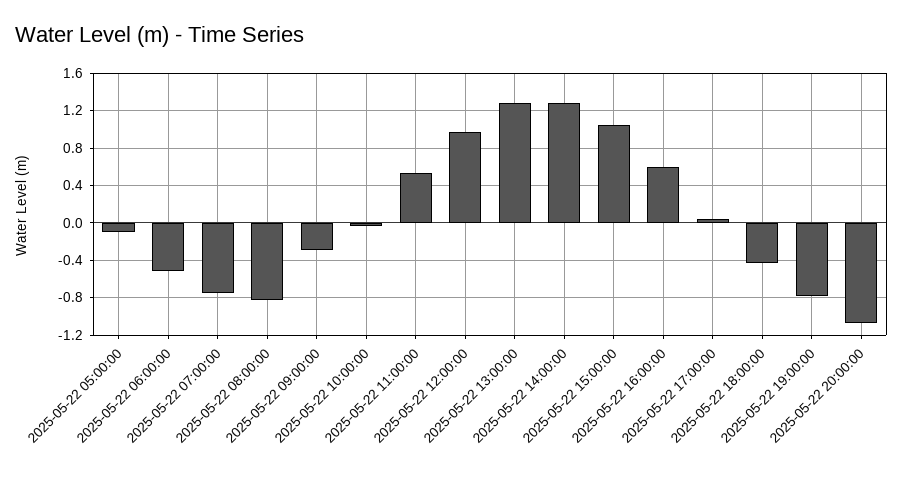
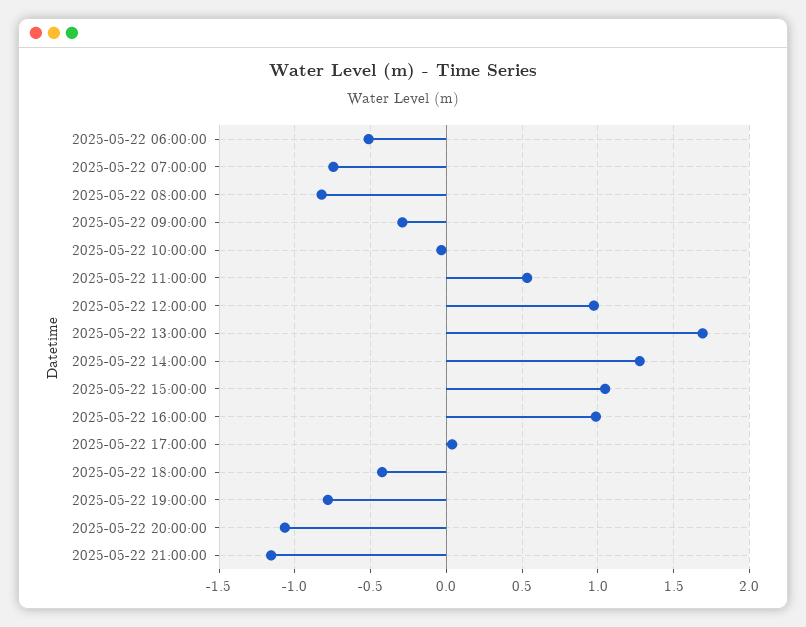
2025-05-22 05:00:00: -0.1 -> none
2025-05-22 13:00:00: 1.3 -> 1.7
2025-05-22 16:00:00: 0.6 -> 1
2025-05-22 21:00:00: none -> -1.15

